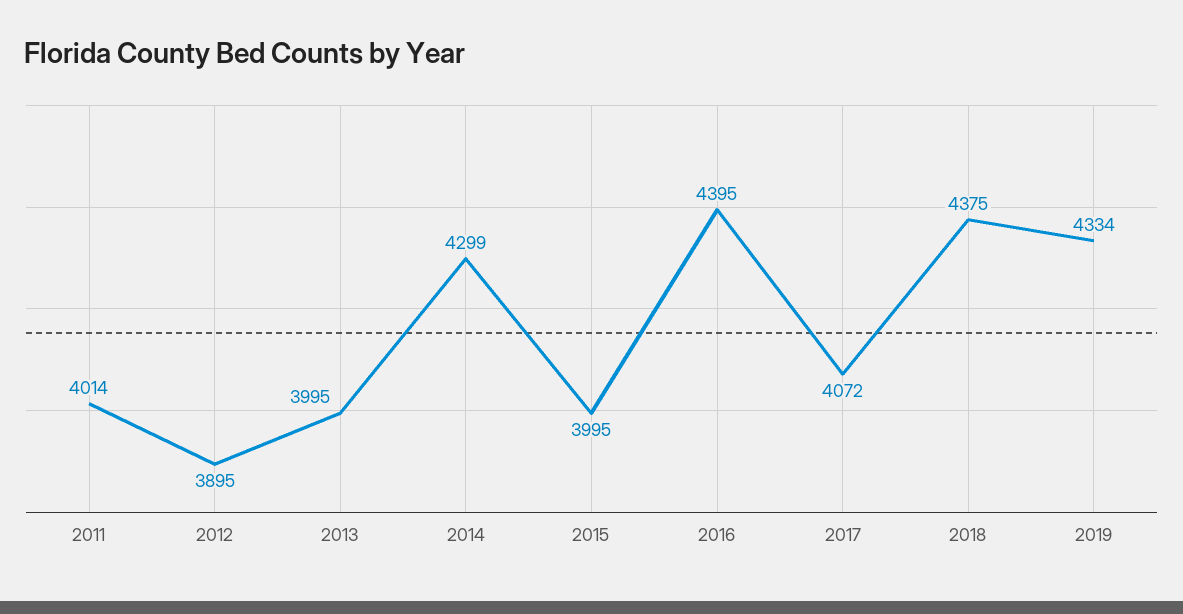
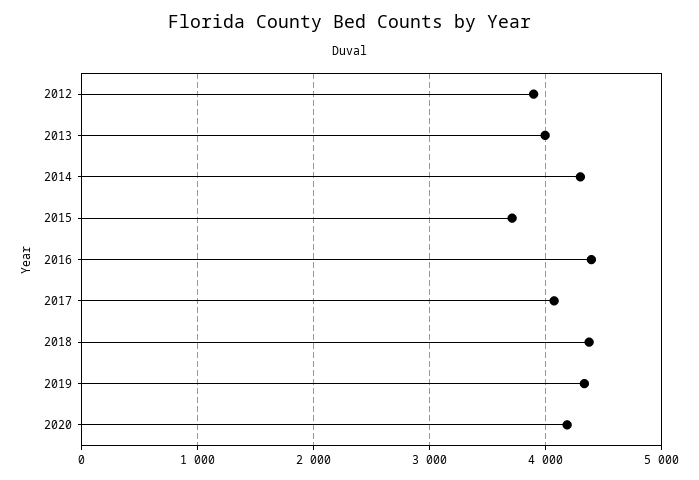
2011: 4014 -> none
2015: 3995 -> 3700
2020: none -> 4200

